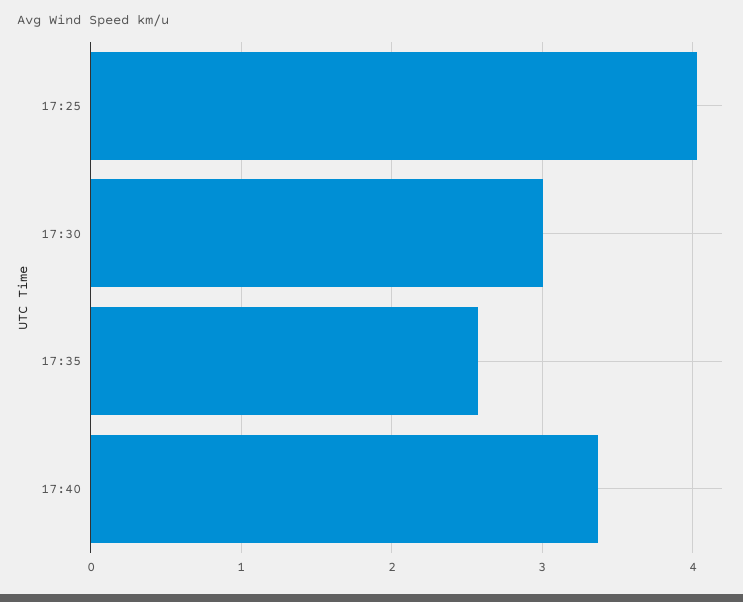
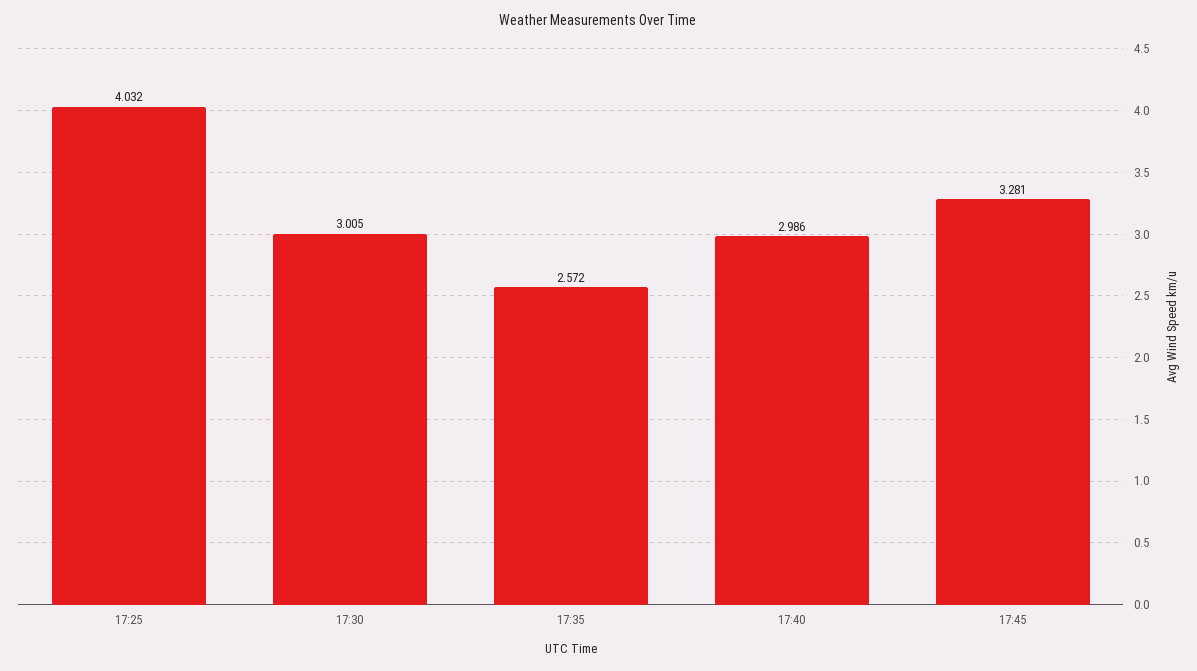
17:40: 3.4 -> 2.986
17:45: none -> 3.281

